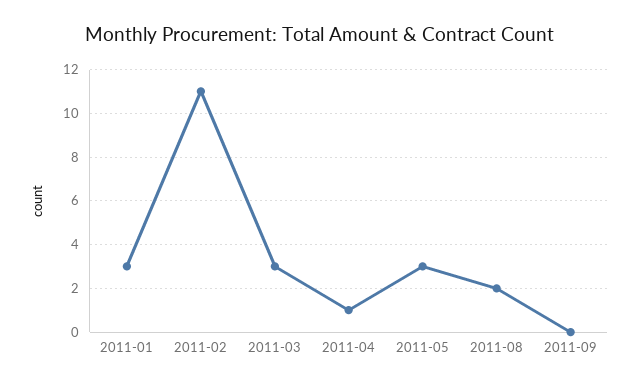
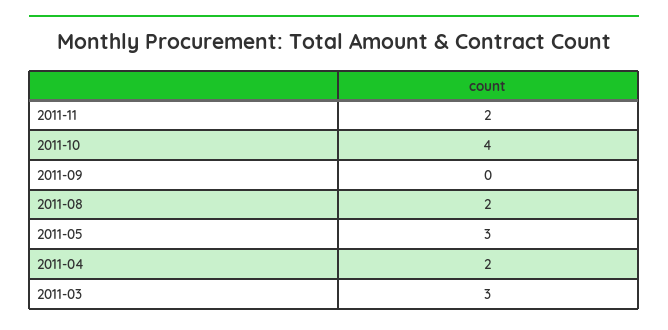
2011-01: 3 -> none
2011-02: 11 -> none
2011-04: 1 -> 2
2011-11: none -> 2
2011-10: none -> 4

